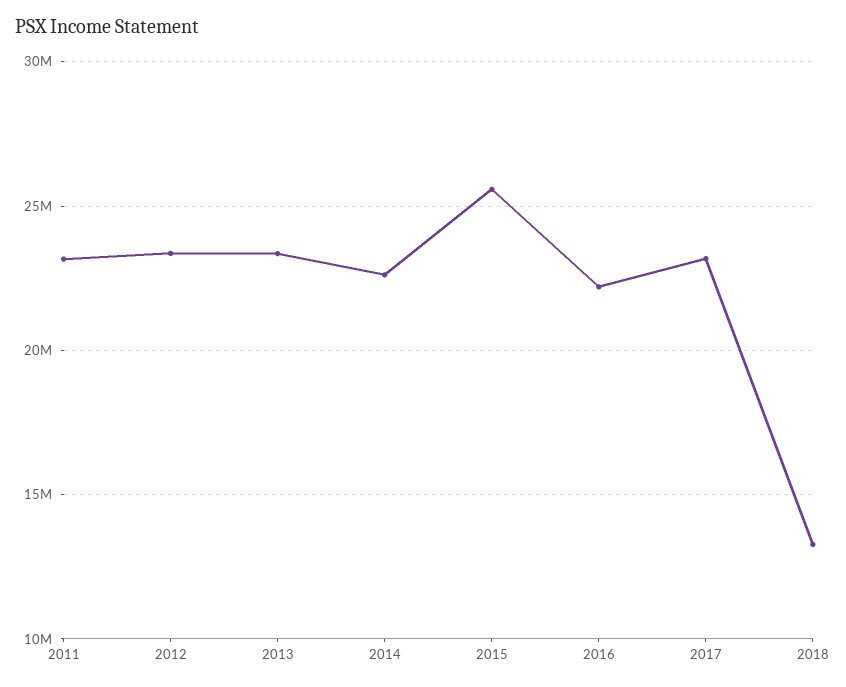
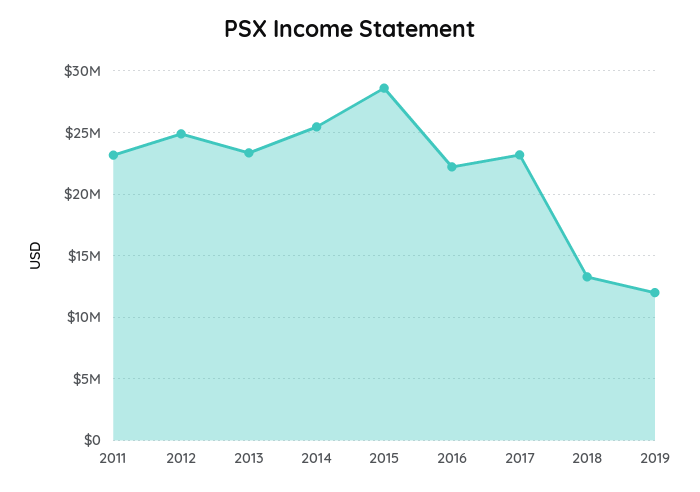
2012: 23500000 -> 25000000
2014: 22500000 -> 25500000
2015: 25500000 -> 28500000
2019: none -> 12000000

